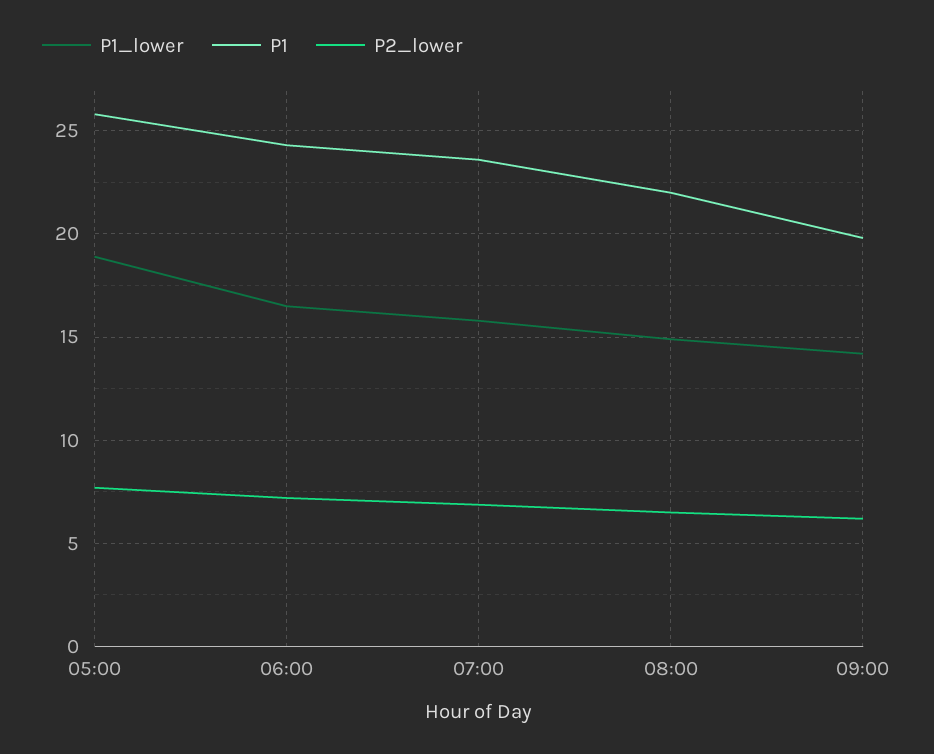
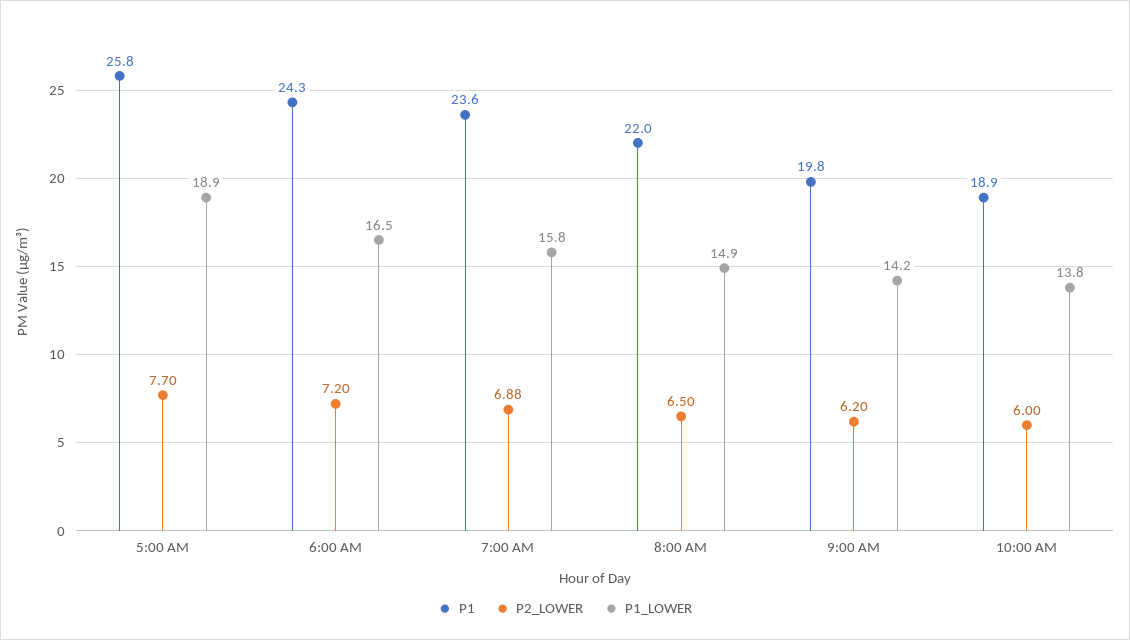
P1, 10:00 AM: none -> 18.9
P2_lower, 10:00 AM: none -> 6
P1_lower, 10:00 AM: none -> 13.8

